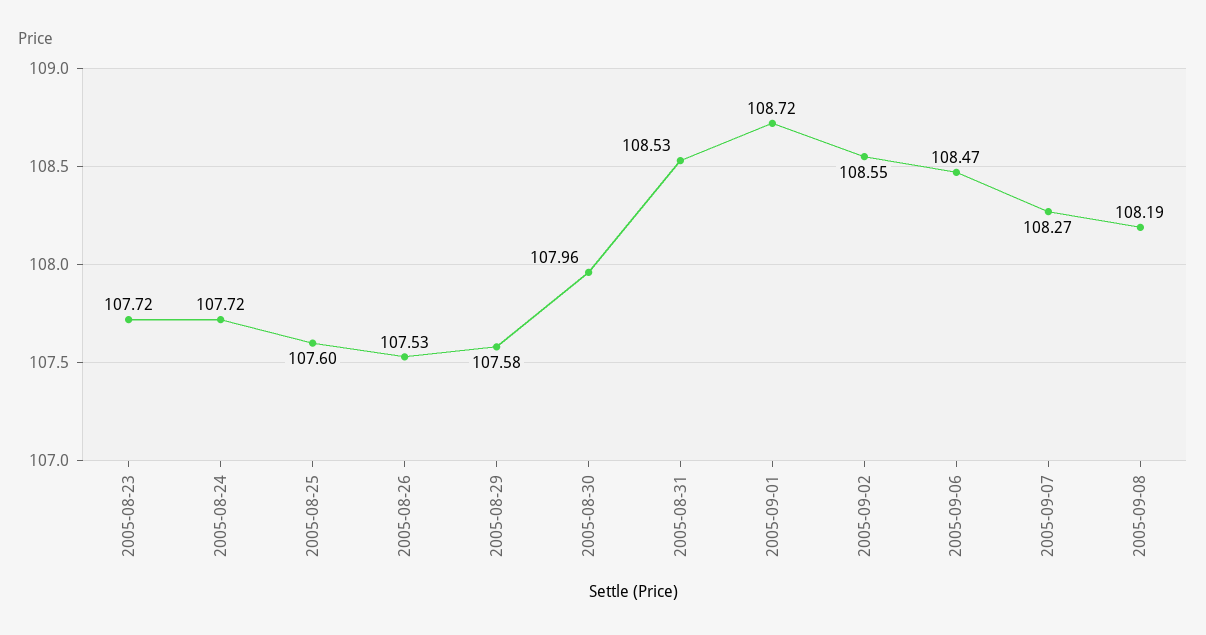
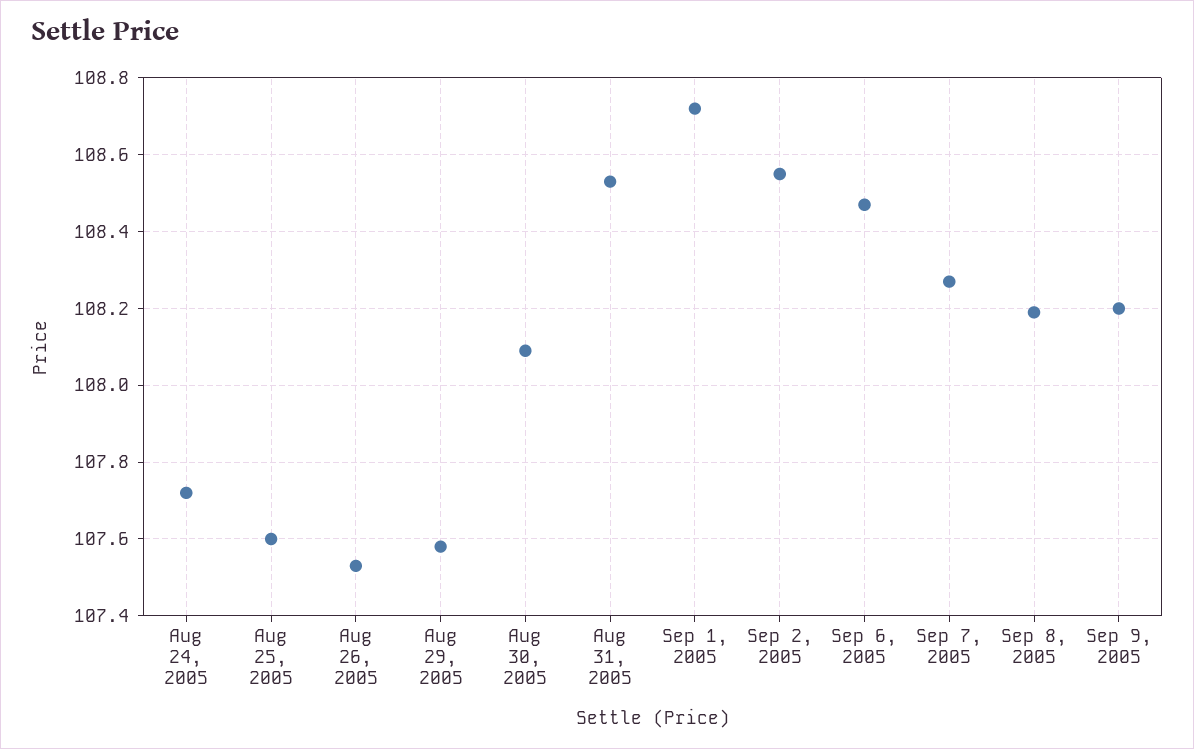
2005-08-23: 107.72 -> none
2005-08-30: 107.96 -> 108.1
Sep 9, 2005: none -> 108.2

